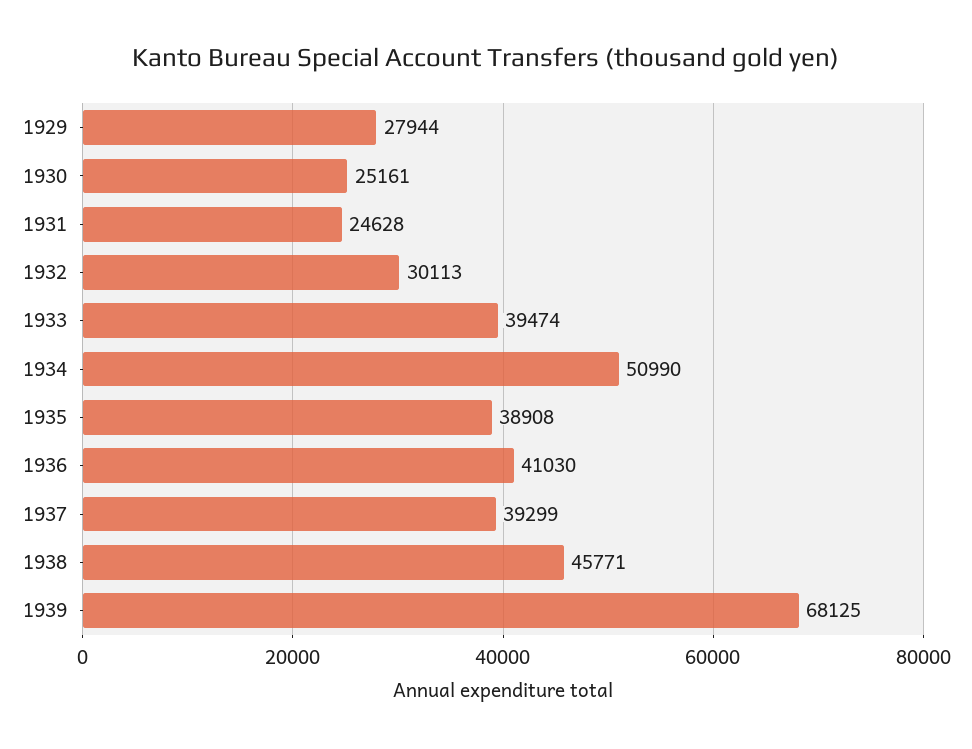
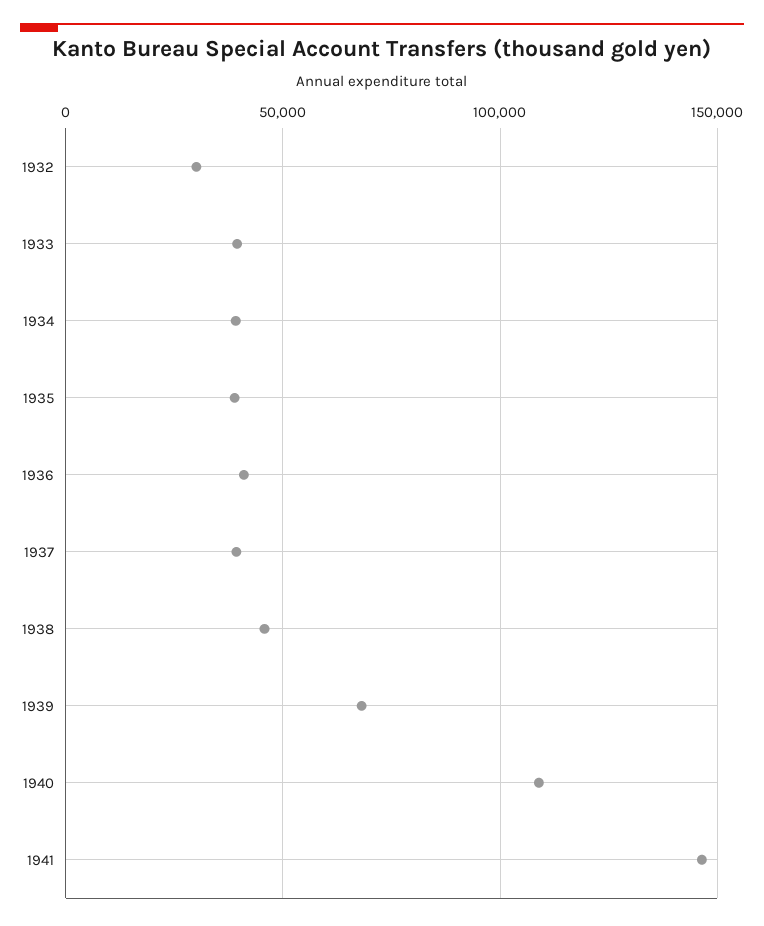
1929: 27944 -> none
1930: 25161 -> none
1931: 24628 -> none
1934: 50990 -> 40000
1940: none -> 110000
1941: none -> 145000

